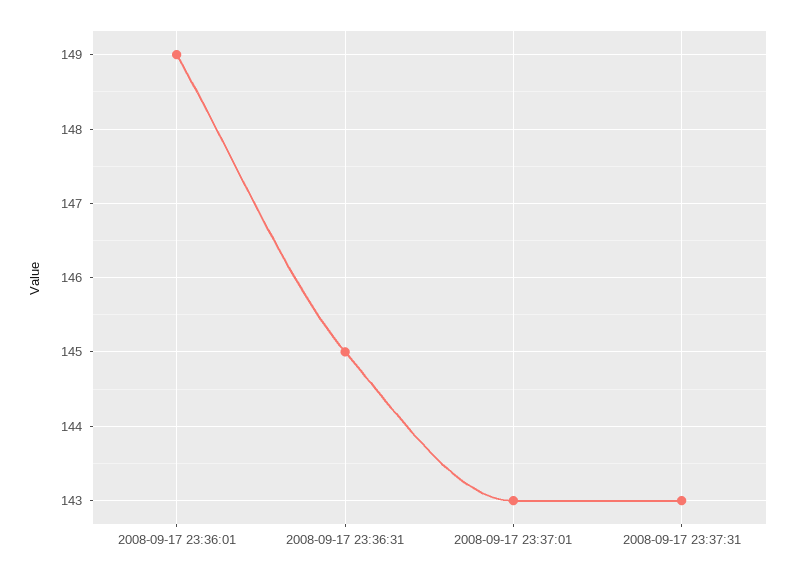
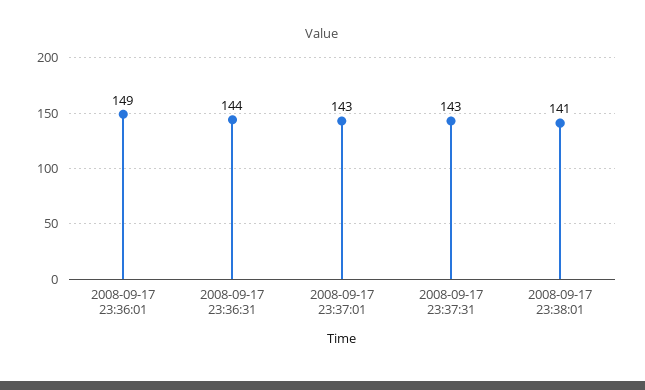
2008-09-17 23:36:31: 145 -> 144
2008-09-17 23:38:01: none -> 141

